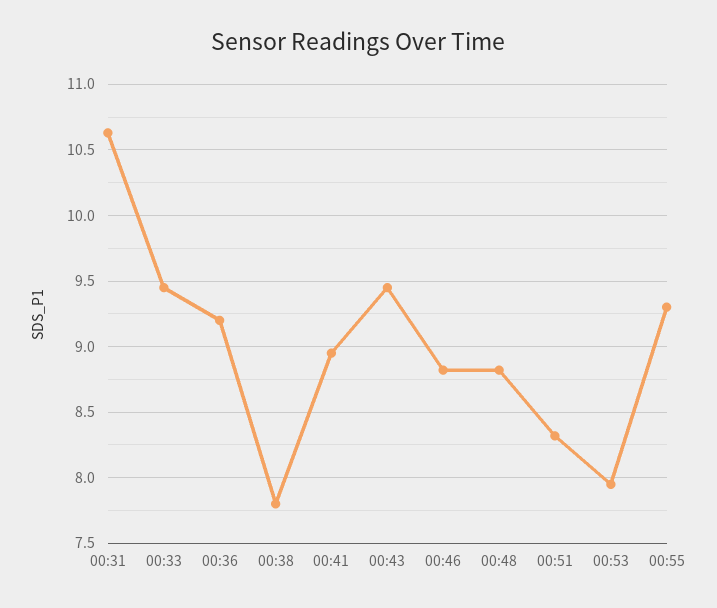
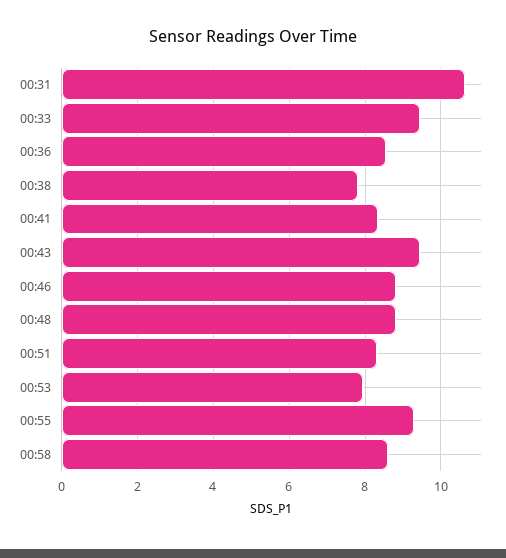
00:36: 9.2 -> 8.6
00:41: 8.95 -> 8.4
00:58: none -> 8.6

